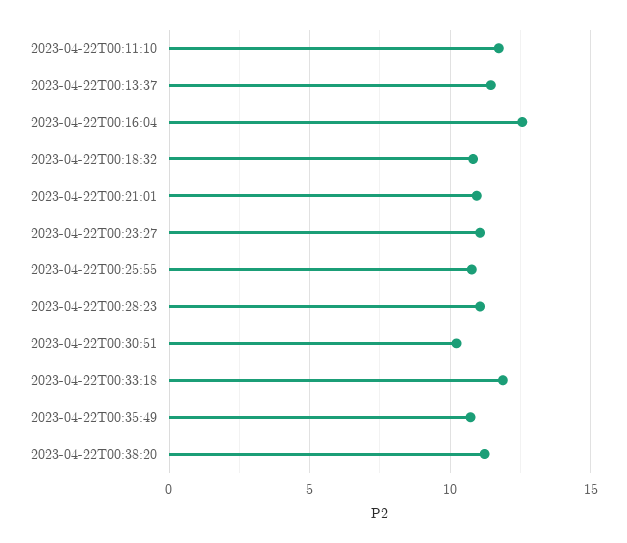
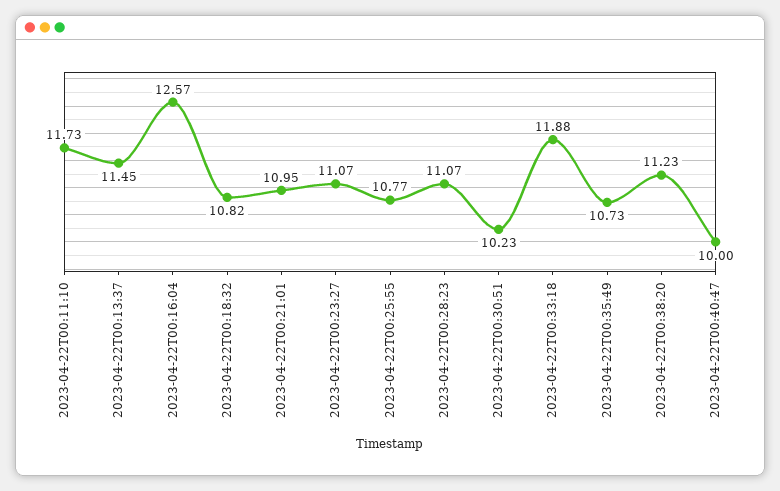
2023-04-22T00:40:47: none -> 10

